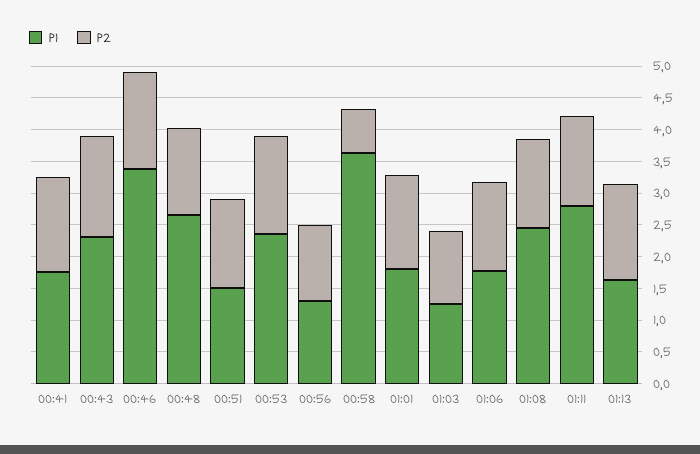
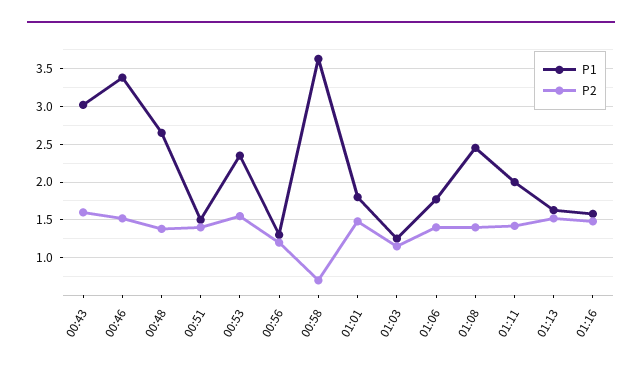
P1, 00:41: 1.75 -> none
P2, 00:41: 1.5 -> none
P1, 00:43: 2.25 -> 3
P1, 01:11: 2.75 -> 2
P1, 01:16: none -> 1.6
P2, 01:16: none -> 1.5

